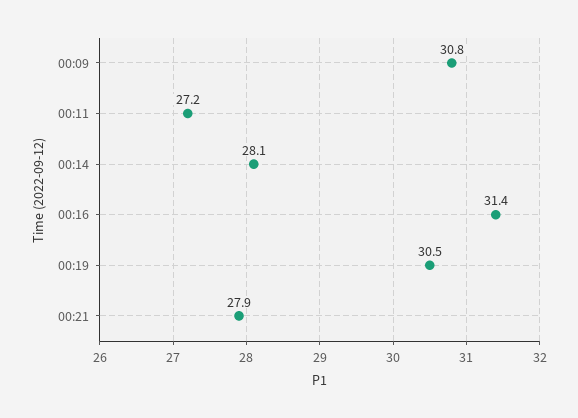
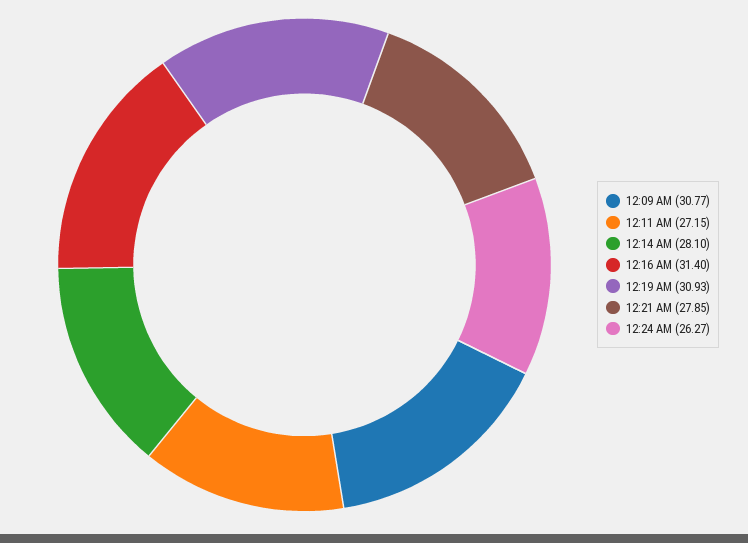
00:19: 30.5 -> 30.93
12:24 AM: none -> 26.27

